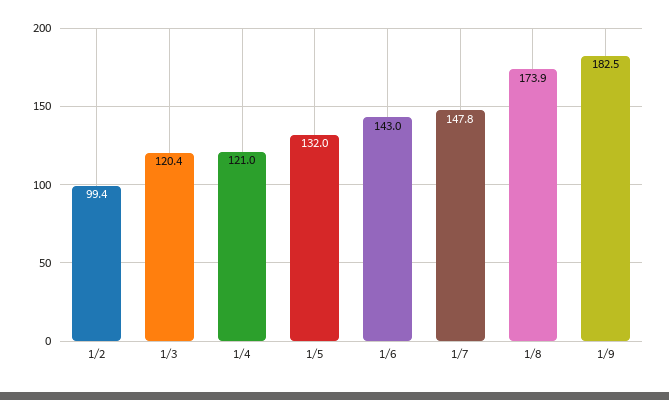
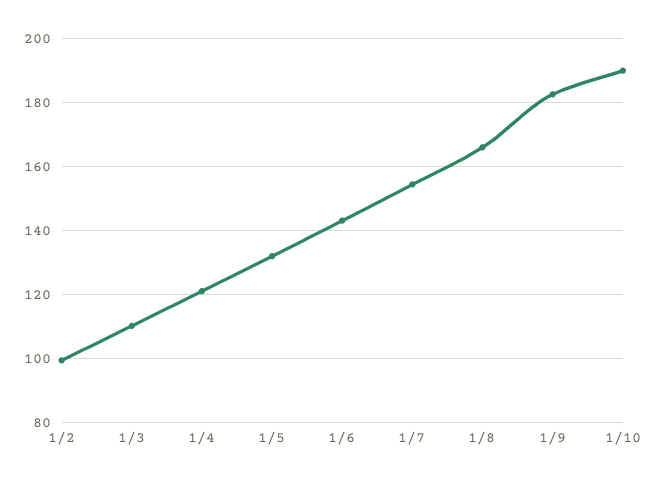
1/3: 120.4 -> 110
1/7: 147.8 -> 154
1/8: 173.9 -> 166
1/10: none -> 190

